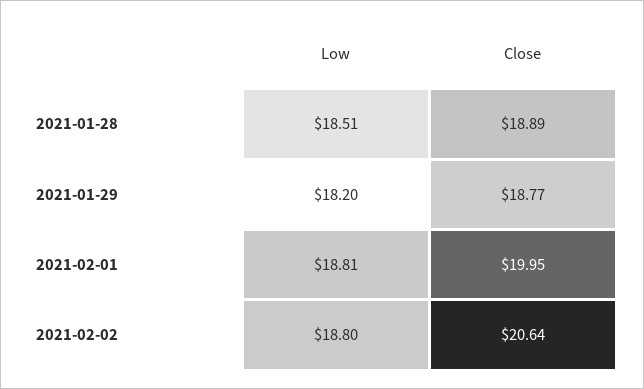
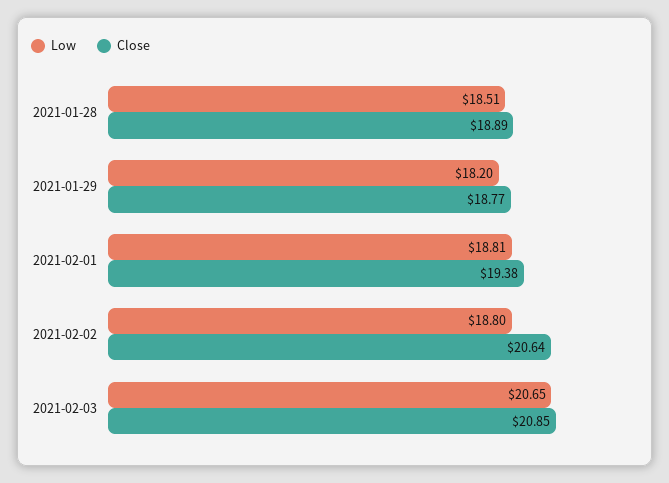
Close, 2021-02-01: 19.95 -> 19.38
Low, 2021-02-03: none -> 20.65
Close, 2021-02-03: none -> 20.85

